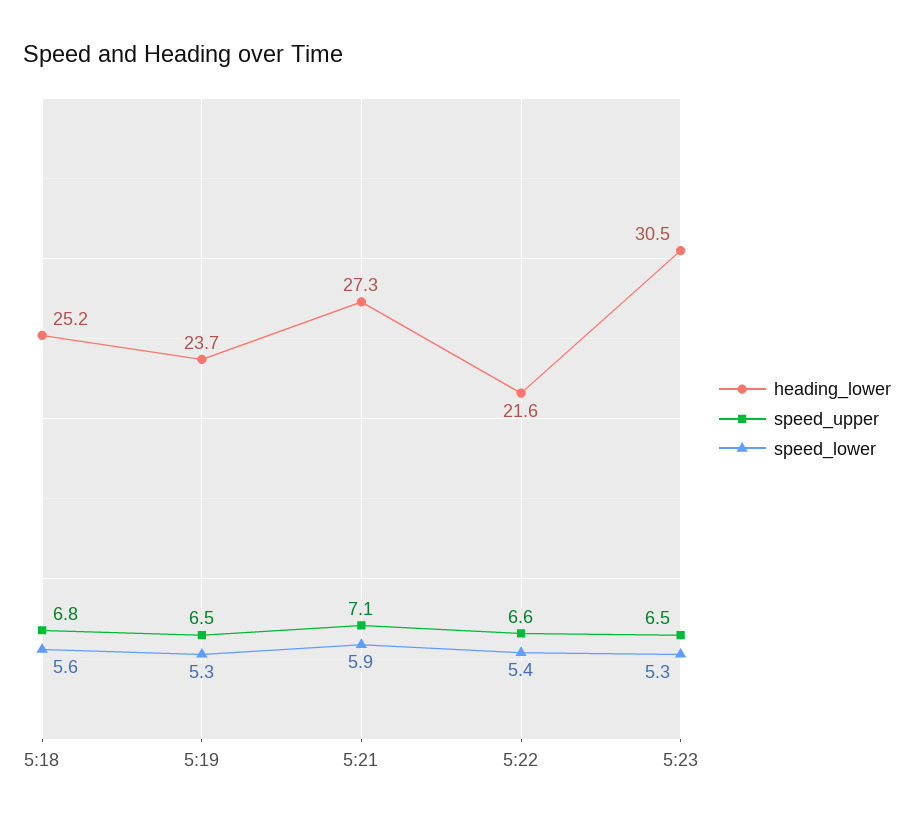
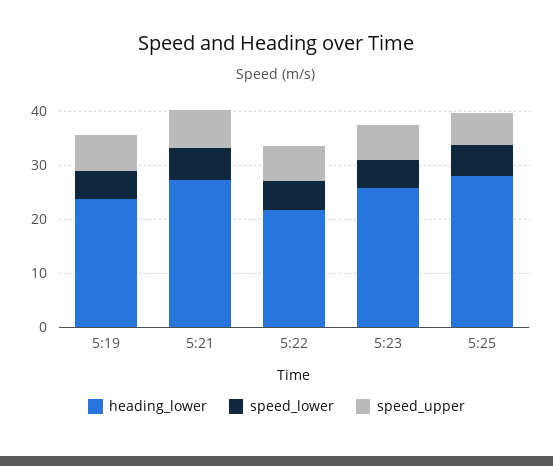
heading_lower, 5:18: 25.2 -> none
speed_upper, 5:18: 6.8 -> none
speed_lower, 5:18: 5.6 -> none
heading_lower, 5:23: 30.5 -> 26
heading_lower, 5:25: none -> 28
speed_lower, 5:25: none -> 6
speed_upper, 5:25: none -> 6

